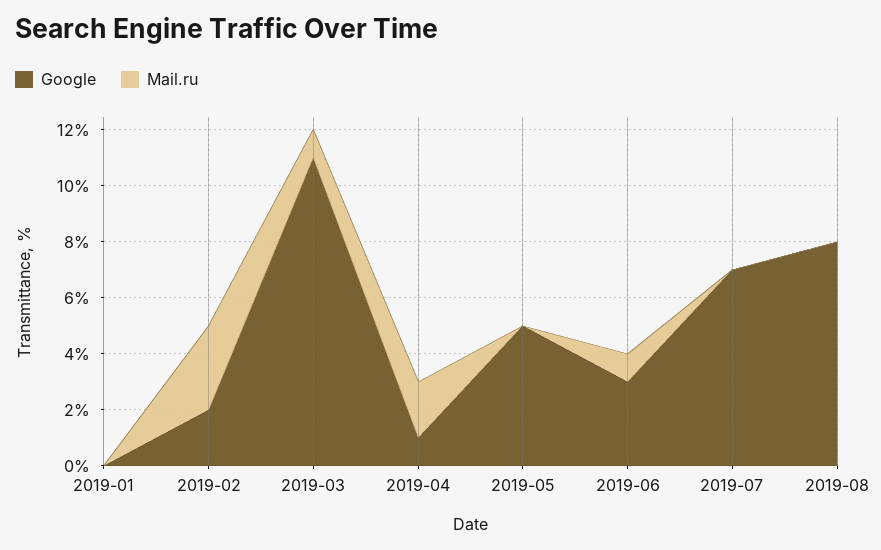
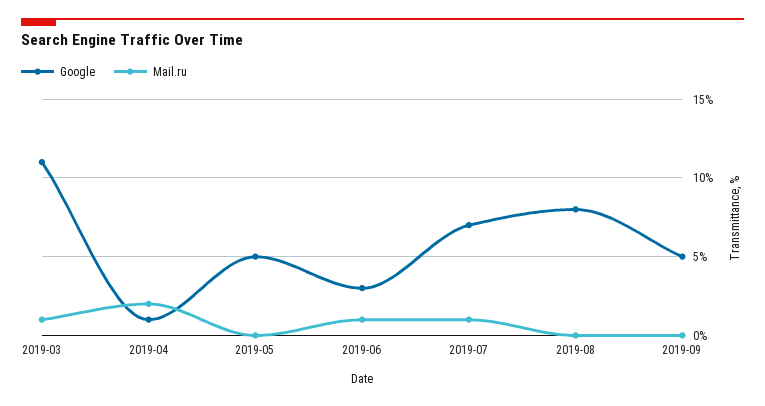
Google, 2019-01: 0 -> none
Mail.ru, 2019-01: 0 -> none
Google, 2019-02: 2 -> none
Mail.ru, 2019-02: 3 -> none
Mail.ru, 2019-07: 0 -> 1
Google, 2019-09: none -> 5
Mail.ru, 2019-09: none -> 0

